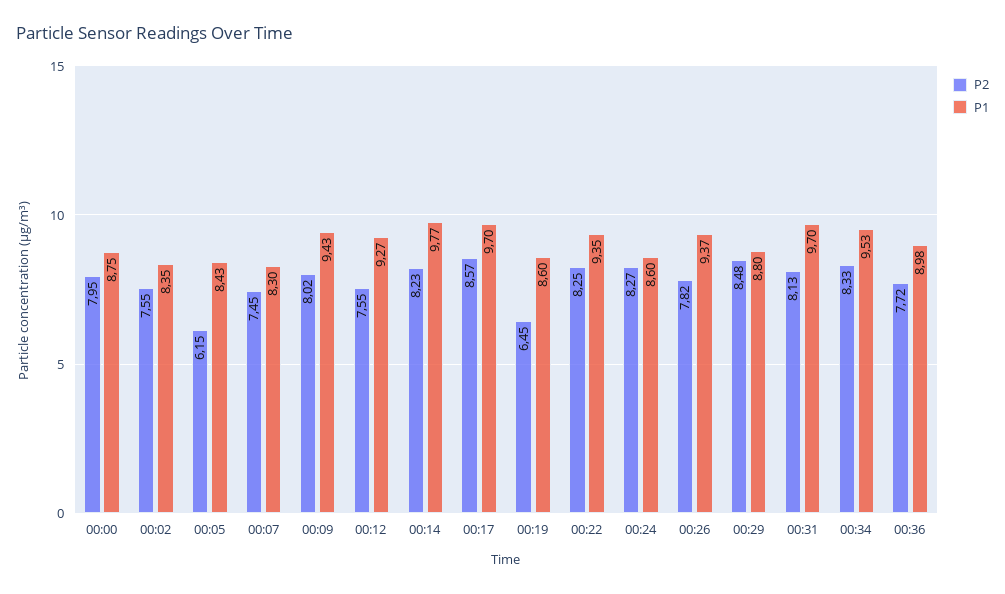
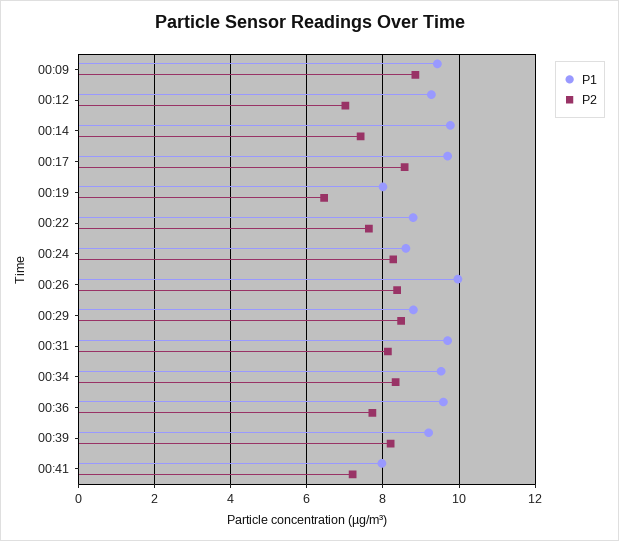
P2, 00:00: 7.95 -> none
P1, 00:00: 8.75 -> none
P2, 00:02: 7.55 -> none
P1, 00:02: 8.35 -> none
P2, 00:05: 6.15 -> none
P1, 00:05: 8.43 -> none
P2, 00:07: 7.45 -> none
P1, 00:07: 8.3 -> none
P2, 00:09: 8.02 -> 8.8
P2, 00:12: 7.55 -> 7
P2, 00:14: 8.23 -> 7.4
P1, 00:19: 8.6 -> 8
P2, 00:22: 8.25 -> 7.6
P1, 00:22: 9.35 -> 8.8
P2, 00:26: 7.82 -> 8.4
P1, 00:26: 9.37 -> 10
P1, 00:36: 8.98 -> 9.6
P1, 00:39: none -> 9.2
P2, 00:39: none -> 8.2
P1, 00:41: none -> 8
P2, 00:41: none -> 7.2

